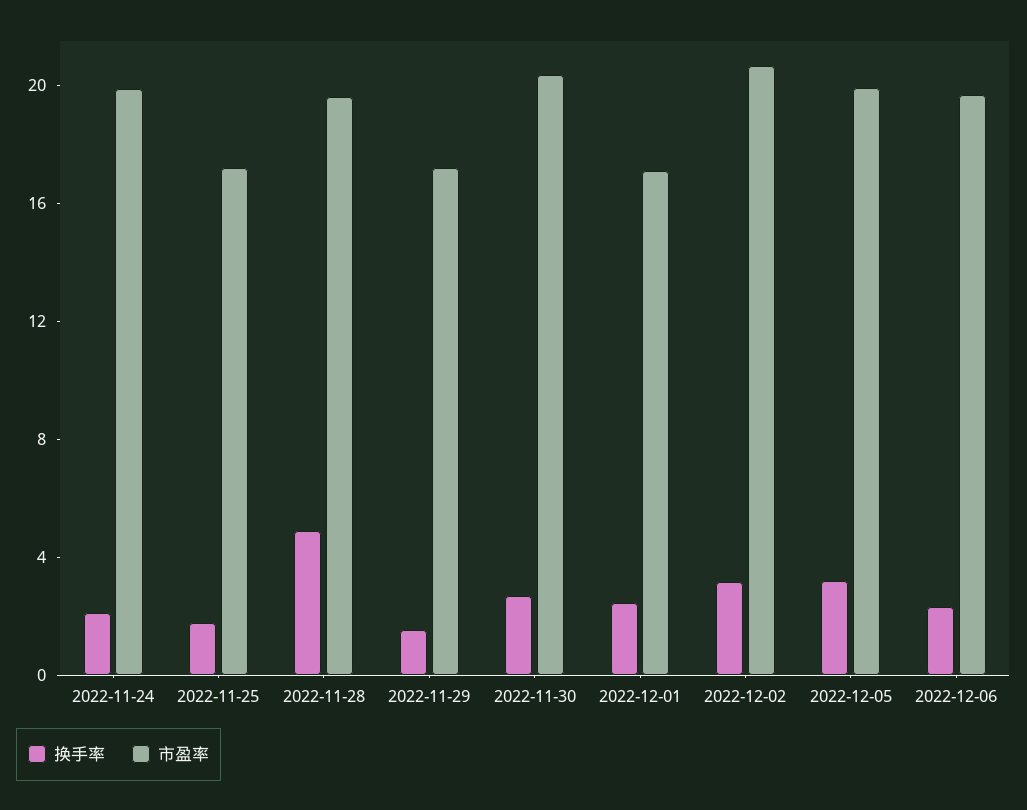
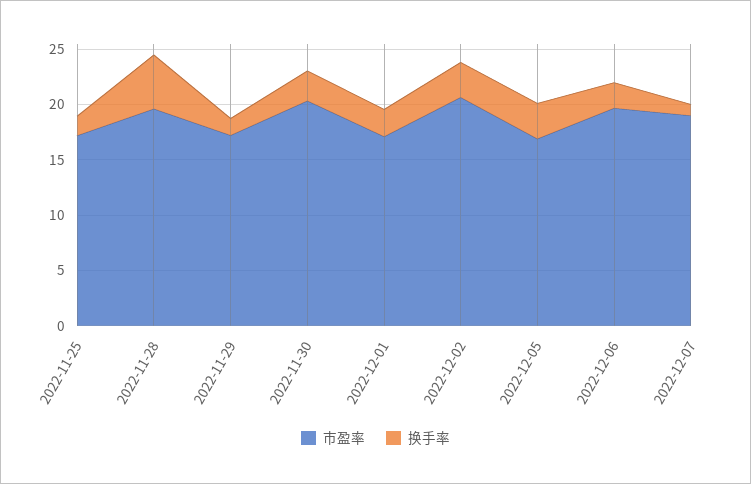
换手率, 2022-11-24: 2 -> none
市盈率, 2022-11-24: 20 -> none
市盈率, 2022-12-05: 20 -> 17
市盈率, 2022-12-07: none -> 19
换手率, 2022-12-07: none -> 1

